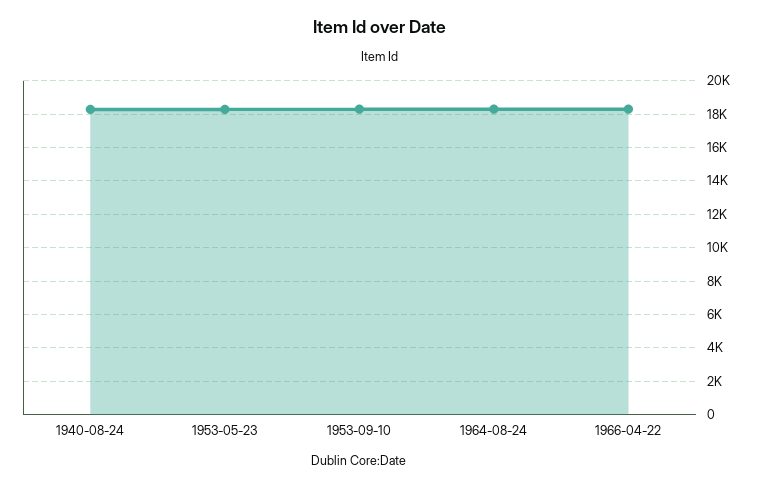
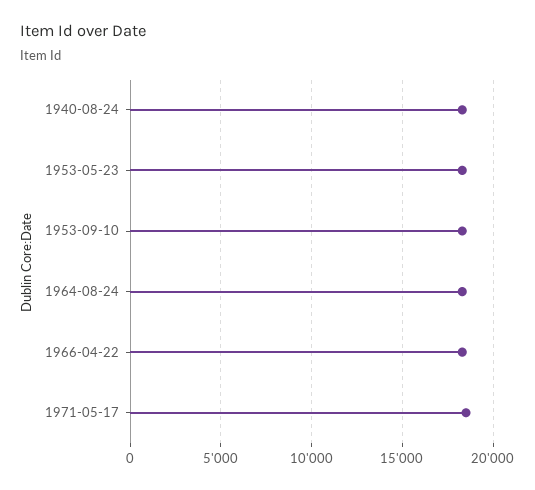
1971-05-17: none -> 18500

